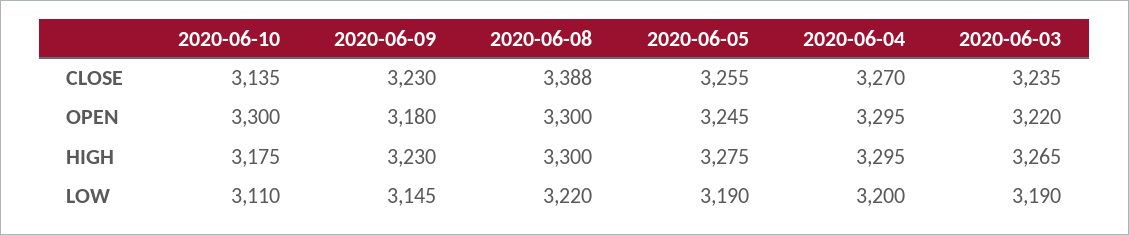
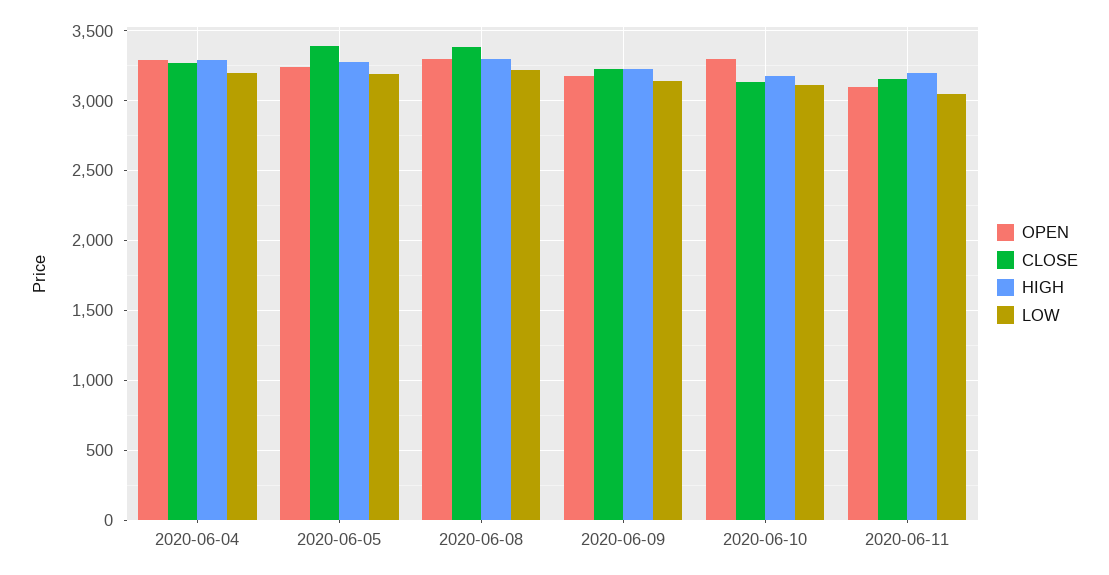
CLOSE, 2020-06-05: 3255 -> 3400
CLOSE, 2020-06-03: 3235 -> none
OPEN, 2020-06-03: 3220 -> none
HIGH, 2020-06-03: 3265 -> none
LOW, 2020-06-03: 3190 -> none
OPEN, 2020-06-11: none -> 3100
CLOSE, 2020-06-11: none -> 3150
HIGH, 2020-06-11: none -> 3200
LOW, 2020-06-11: none -> 3050

